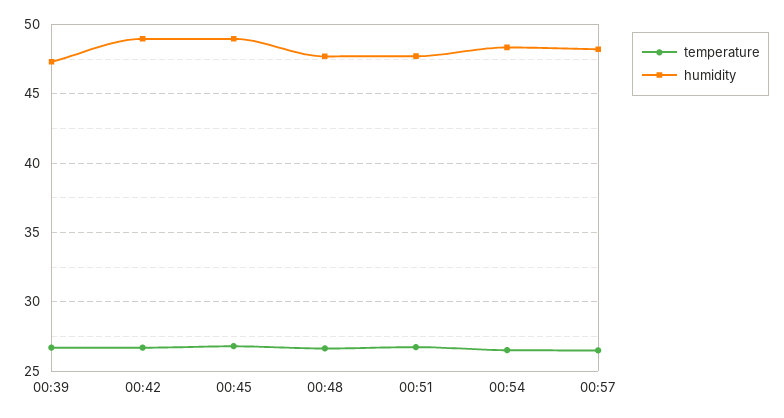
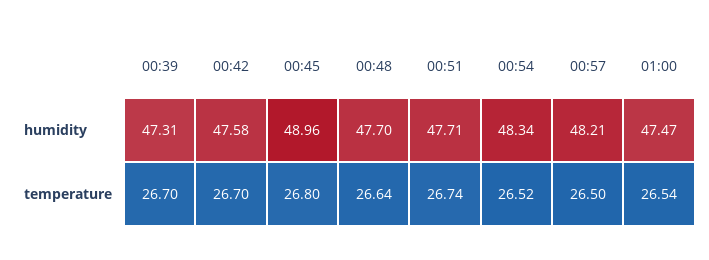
humidity, 00:42: 49 -> 47.58
humidity, 01:00: none -> 47.47
temperature, 01:00: none -> 26.54

